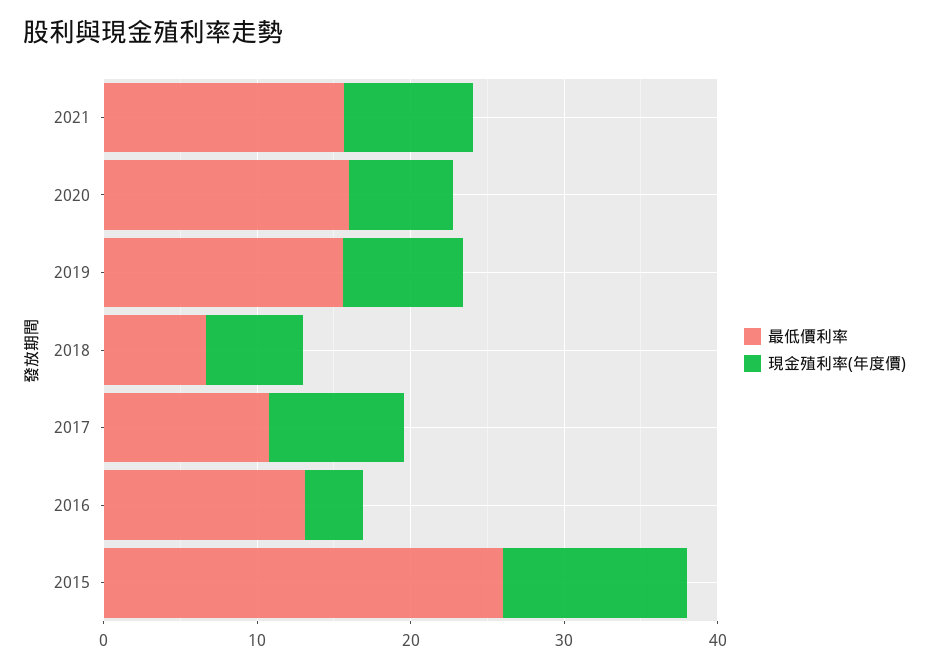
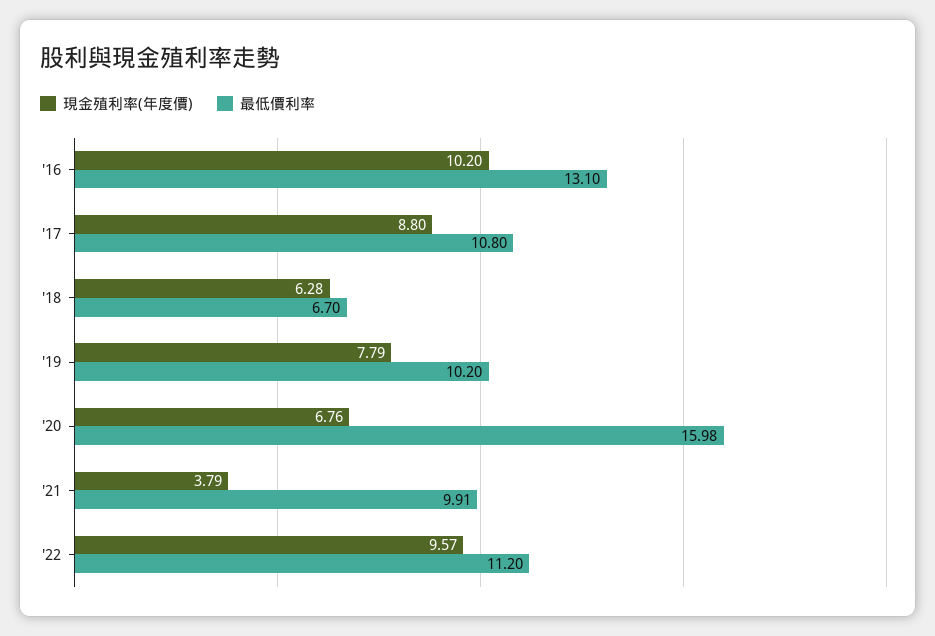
最低價利率, 2021: 16 -> 9.91
現金殖利率(年度價), 2021: 8 -> 3.79
最低價利率, 2019: 16 -> 10.2
現金殖利率(年度價), 2016: 4 -> 10.2
最低價利率, 2015: 26 -> none
現金殖利率(年度價), 2015: 12 -> none
現金殖利率(年度價), '22: none -> 9.57
最低價利率, '22: none -> 11.2

